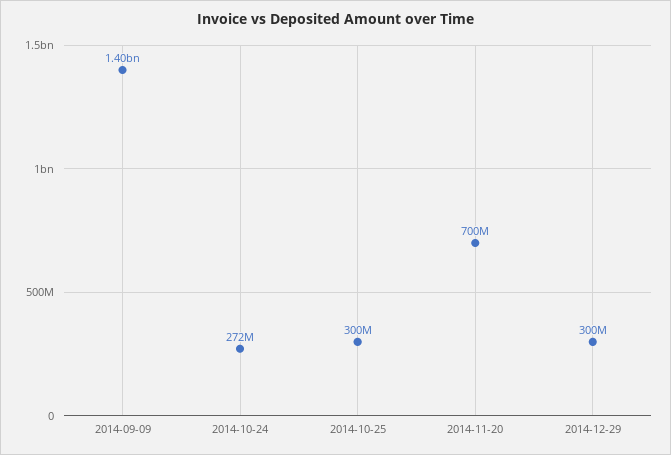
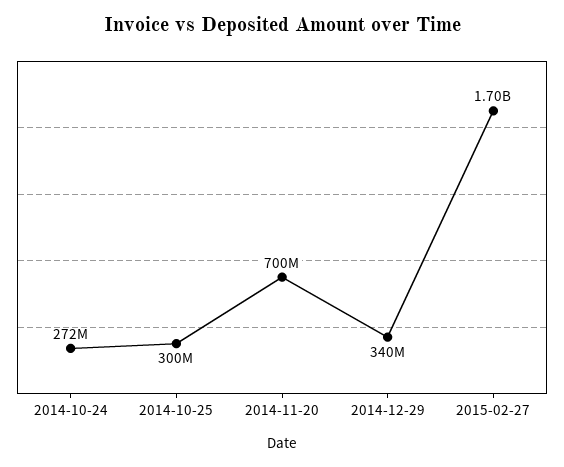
2014-09-09: 1400000000 -> none
2014-12-29: 300000000 -> 340000000
2015-02-27: none -> 1700000000

